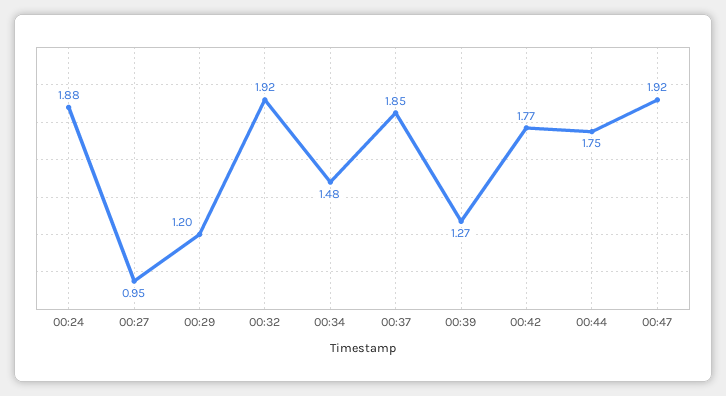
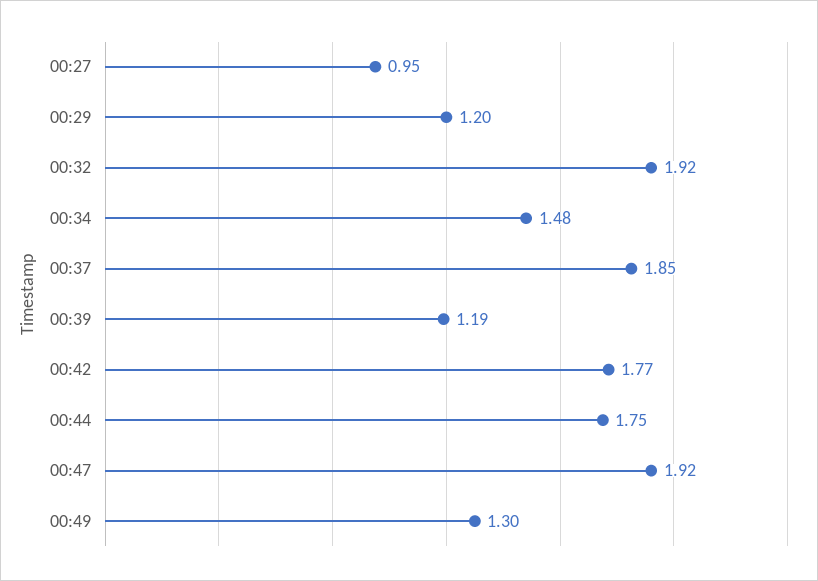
00:24: 1.88 -> none
00:39: 1.27 -> 1.19
00:49: none -> 1.3

